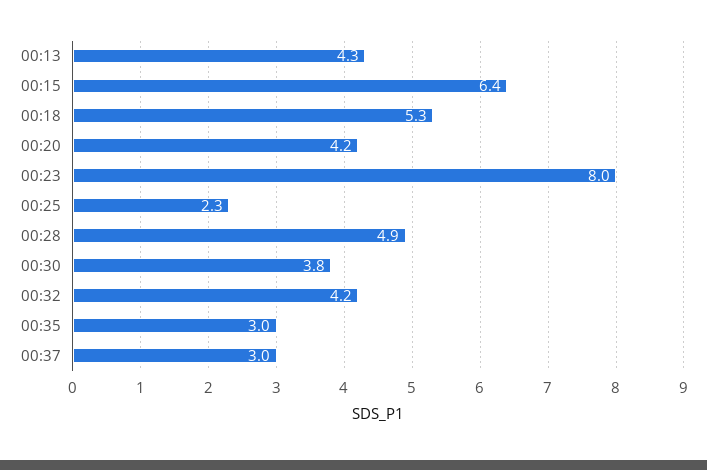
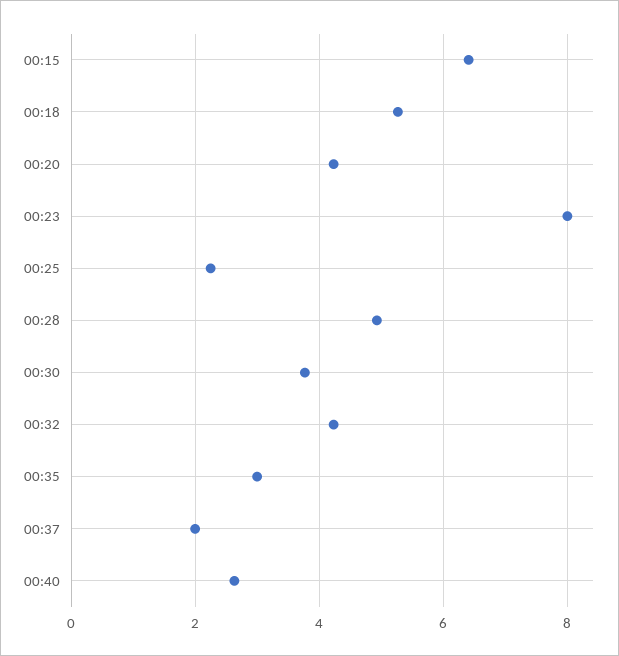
00:13: 4.3 -> none
00:37: 3 -> 2
00:40: none -> 2.6

